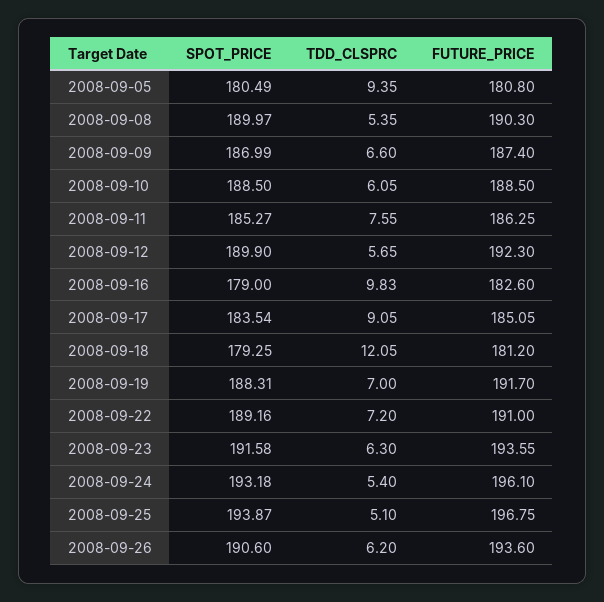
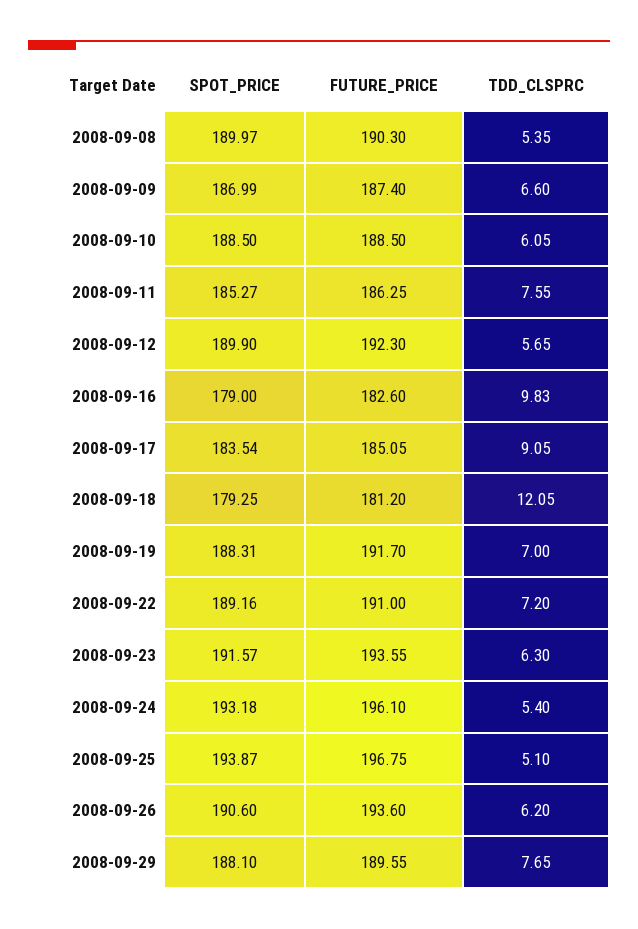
SPOT_PRICE, 2008-09-05: 180.49 -> none
TDD_CLSPRC, 2008-09-05: 9.35 -> none
FUTURE_PRICE, 2008-09-05: 180.8 -> none
SPOT_PRICE, 2008-09-23: 191.58 -> 191.57
SPOT_PRICE, 2008-09-29: none -> 188.1
FUTURE_PRICE, 2008-09-29: none -> 189.55
TDD_CLSPRC, 2008-09-29: none -> 7.65

